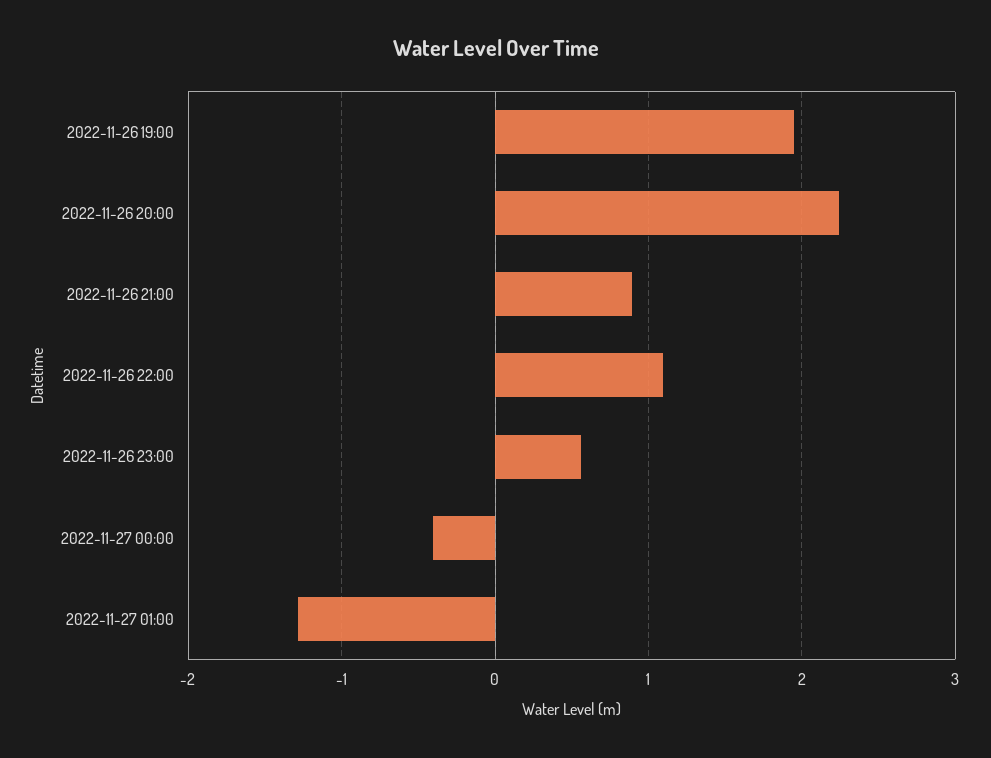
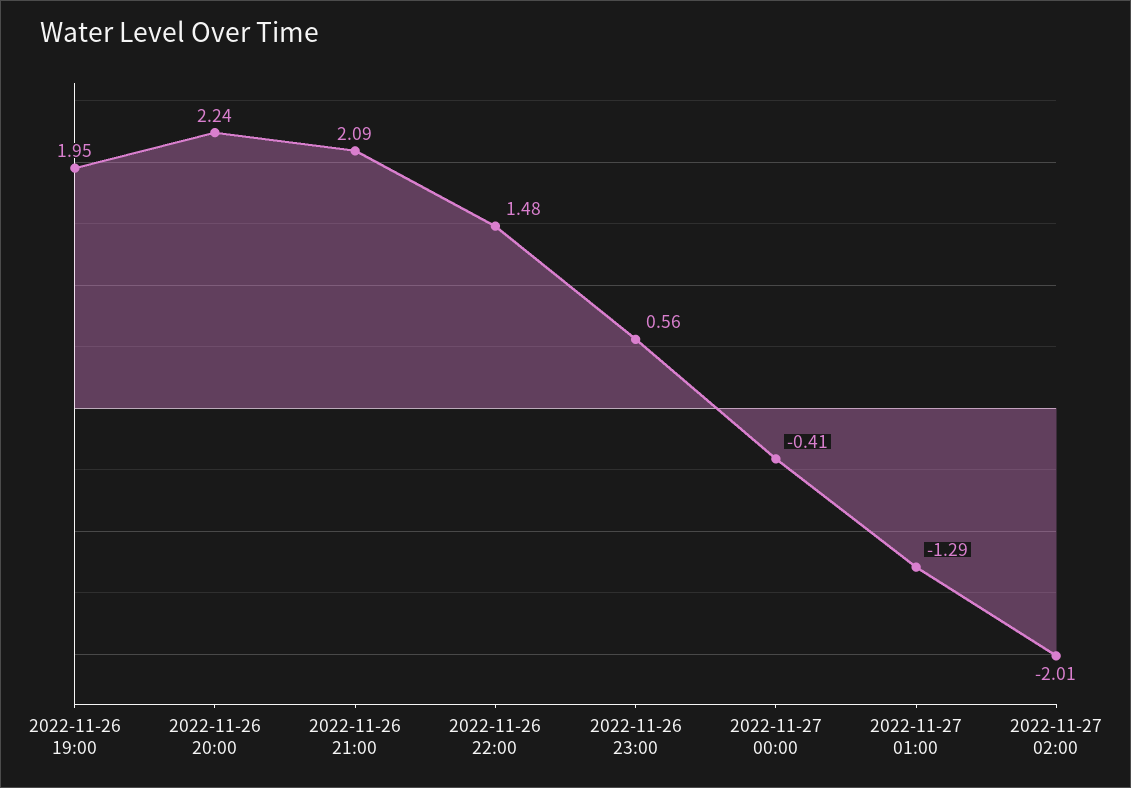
2022-11-26 21:00: 0.9 -> 2.09
2022-11-26 22:00: 1.1 -> 1.48
2022-11-27 02:00: none -> -2.01

